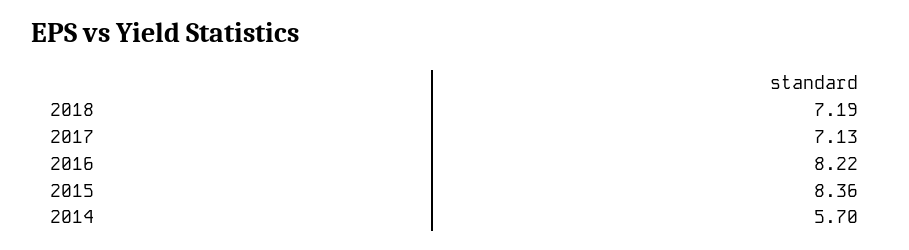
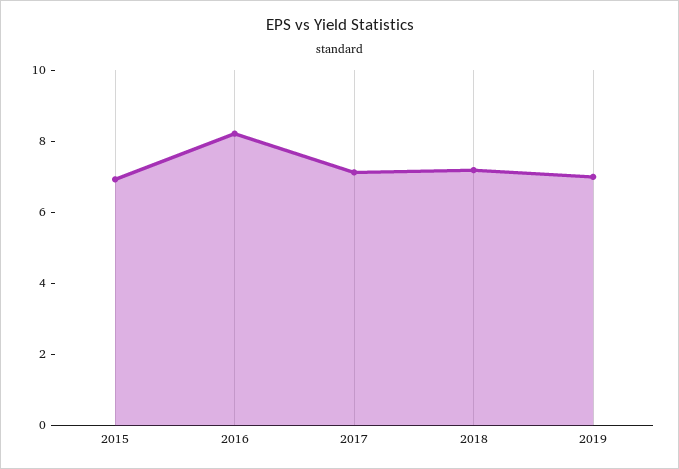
2015: 8.36 -> 7
2014: 5.7 -> none
2019: none -> 7

